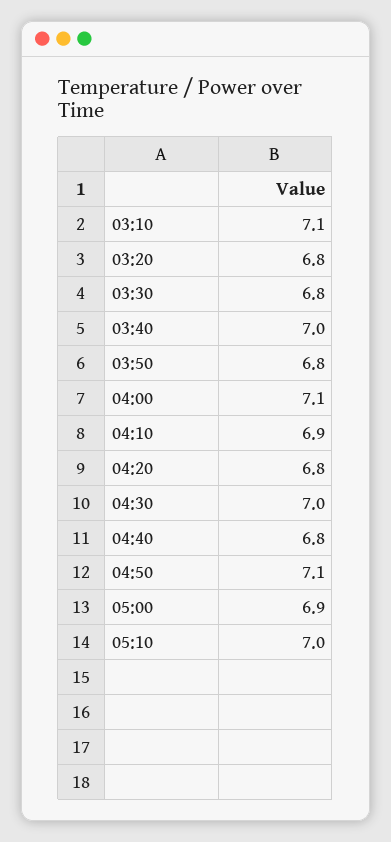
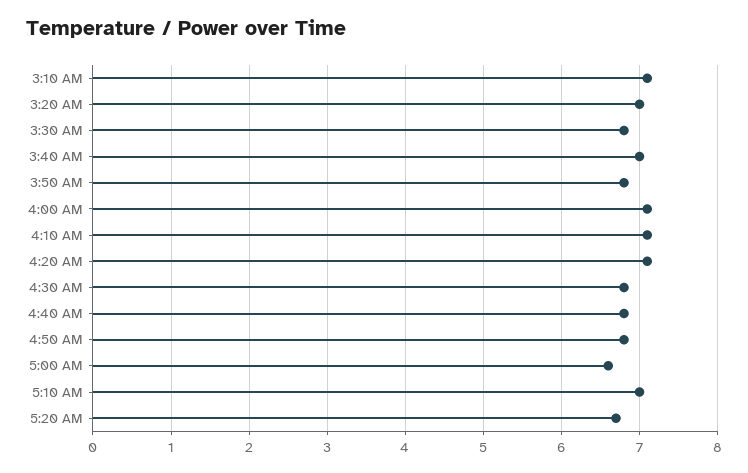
03:20: 6.8 -> 7
04:10: 6.9 -> 7.1
04:20: 6.8 -> 7.1
04:30: 7 -> 6.8
04:50: 7.1 -> 6.8
05:00: 6.9 -> 6.6
5:20 AM: none -> 6.7

